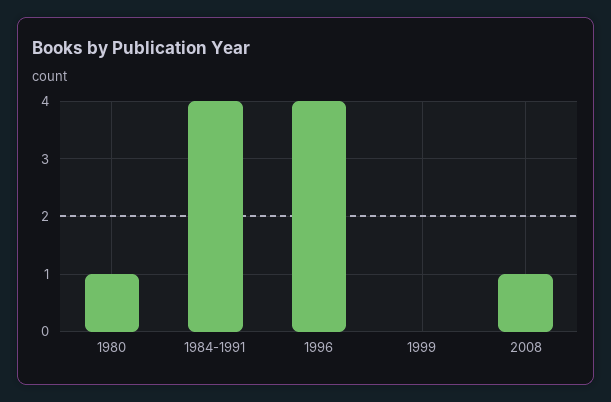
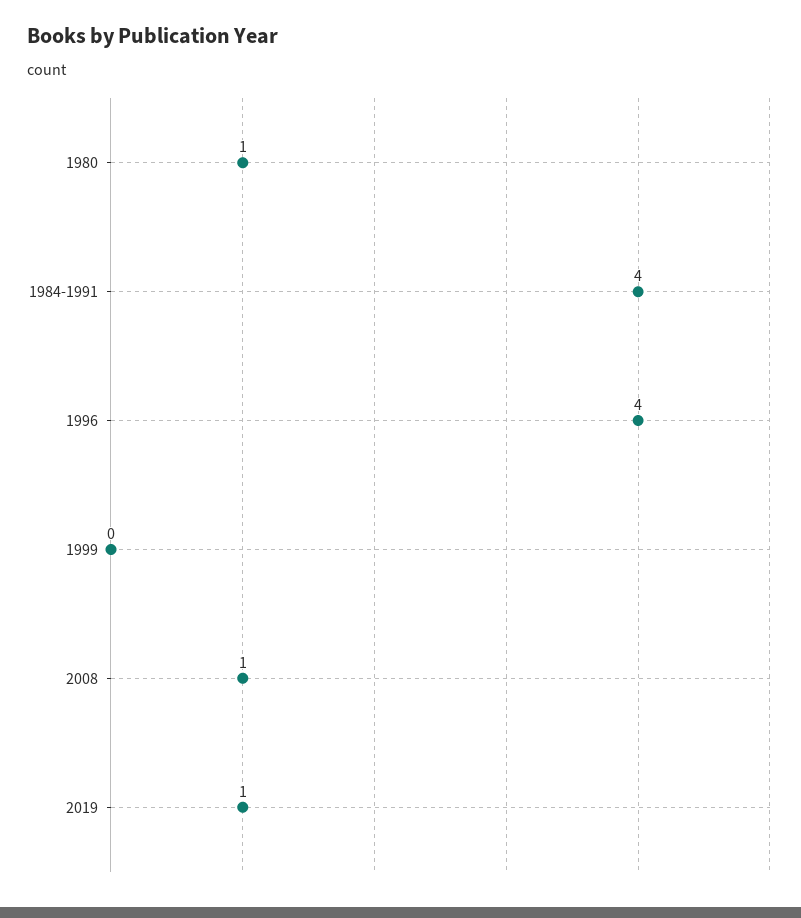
2019: none -> 1

